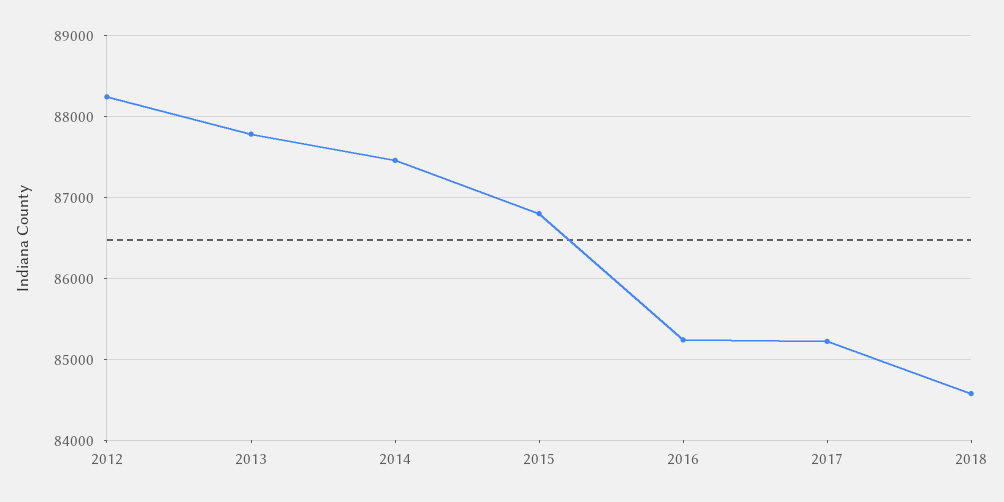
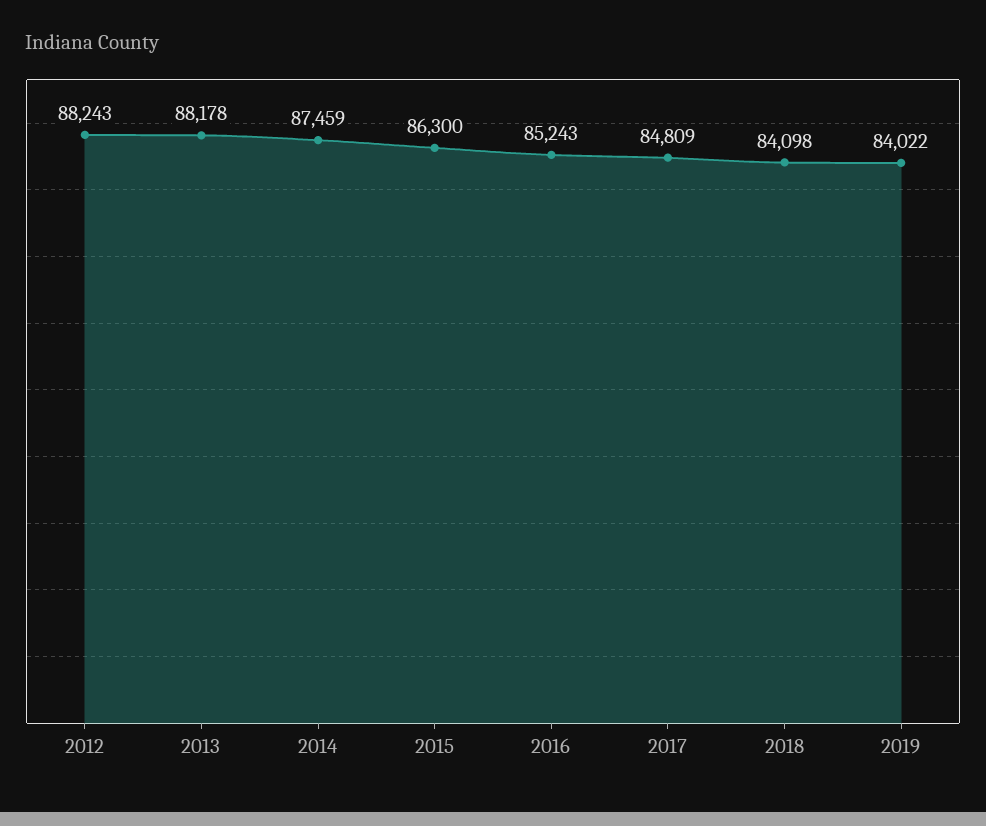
2013: 87800 -> 88178
2015: 86800 -> 86300
2017: 85200 -> 84809
2018: 84600 -> 84098
2019: none -> 84022

